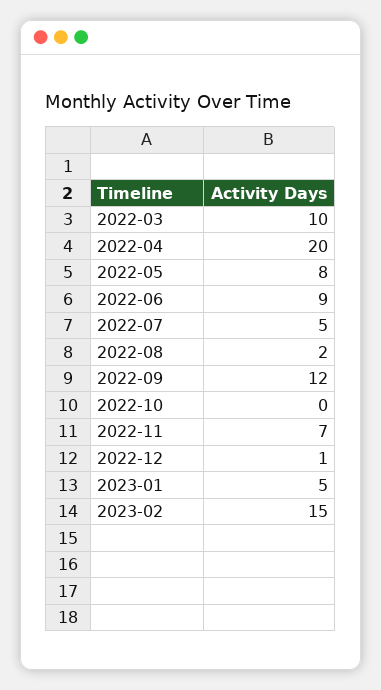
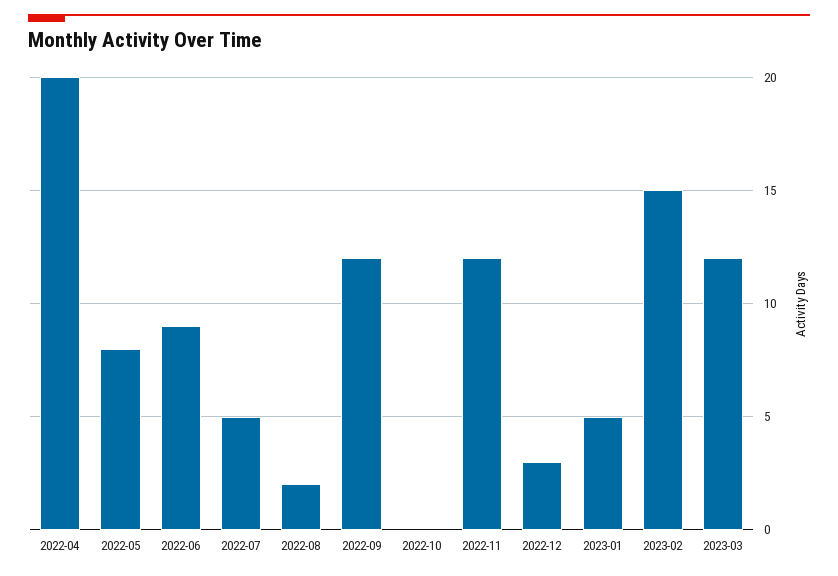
2022-03: 10 -> none
2022-11: 7 -> 12
2022-12: 1 -> 3
2023-03: none -> 12

